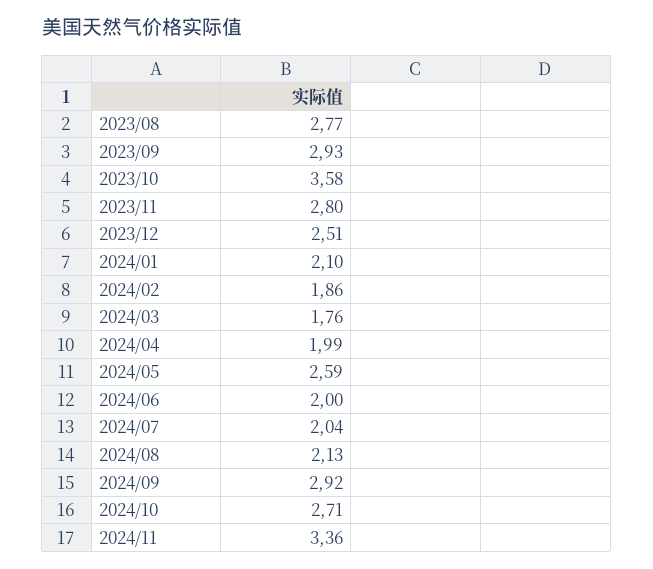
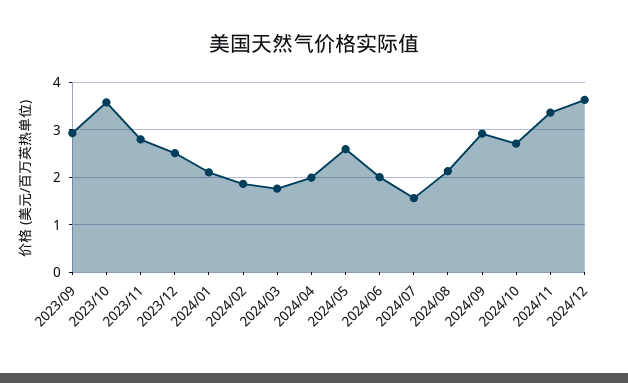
2023/08: 2.77 -> none
2024/07: 2.04 -> 1.6
2024/12: none -> 3.6

